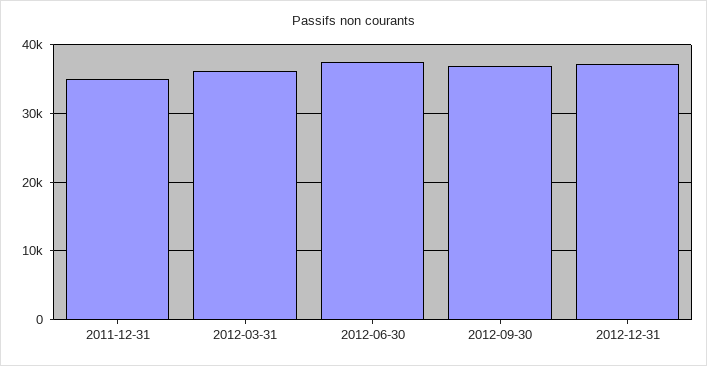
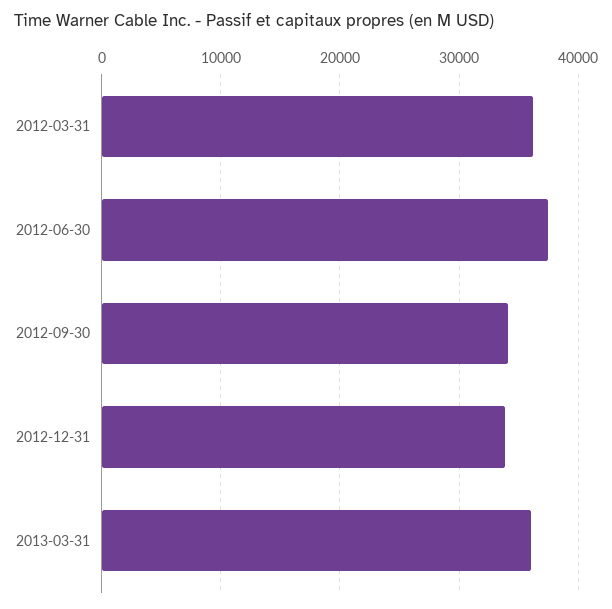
2011-12-31: 35000 -> none
2012-09-30: 37000 -> 34000
2012-12-31: 37000 -> 34000
2013-03-31: none -> 36000

